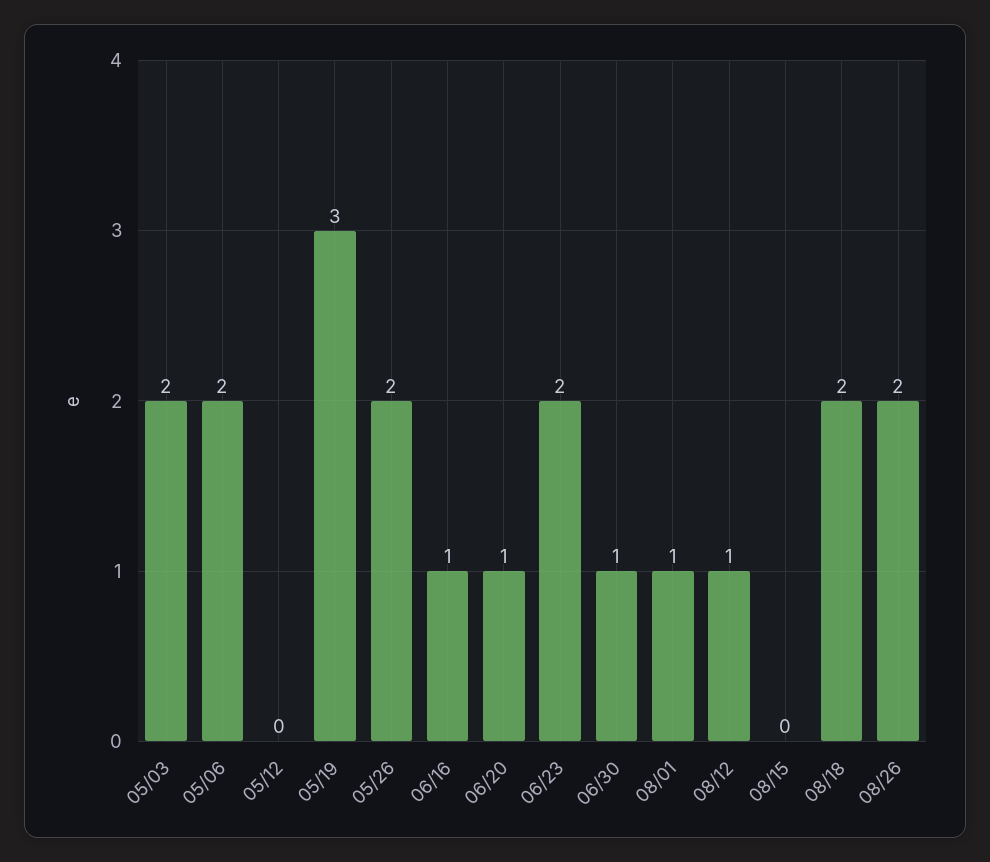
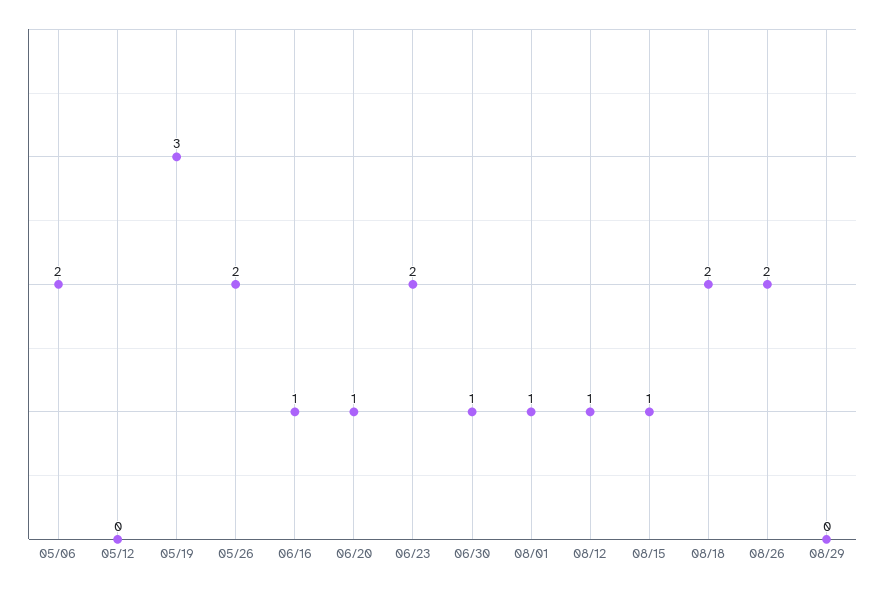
05/03: 2 -> none
08/15: 0 -> 1
08/29: none -> 0

